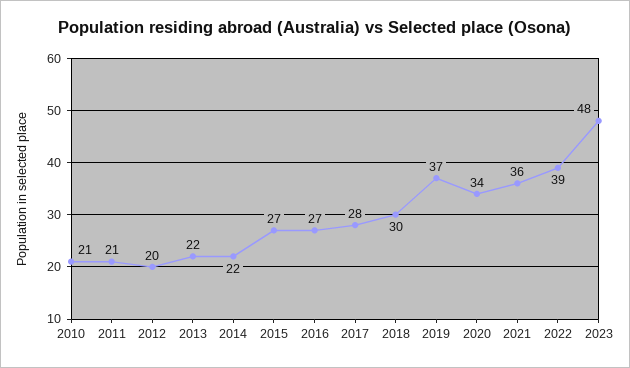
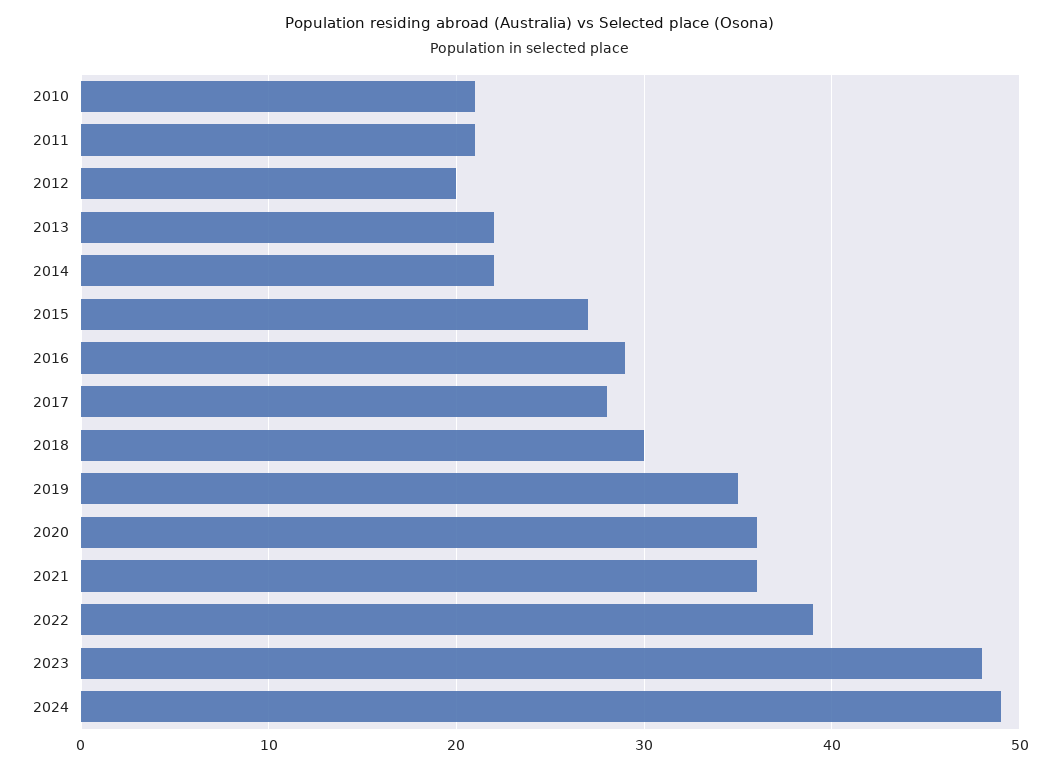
2016: 27 -> 29
2019: 37 -> 35
2020: 34 -> 36
2024: none -> 49

